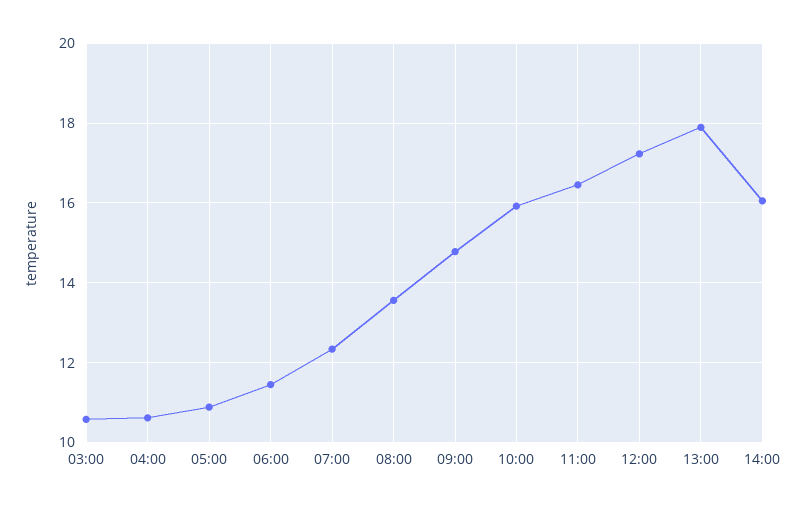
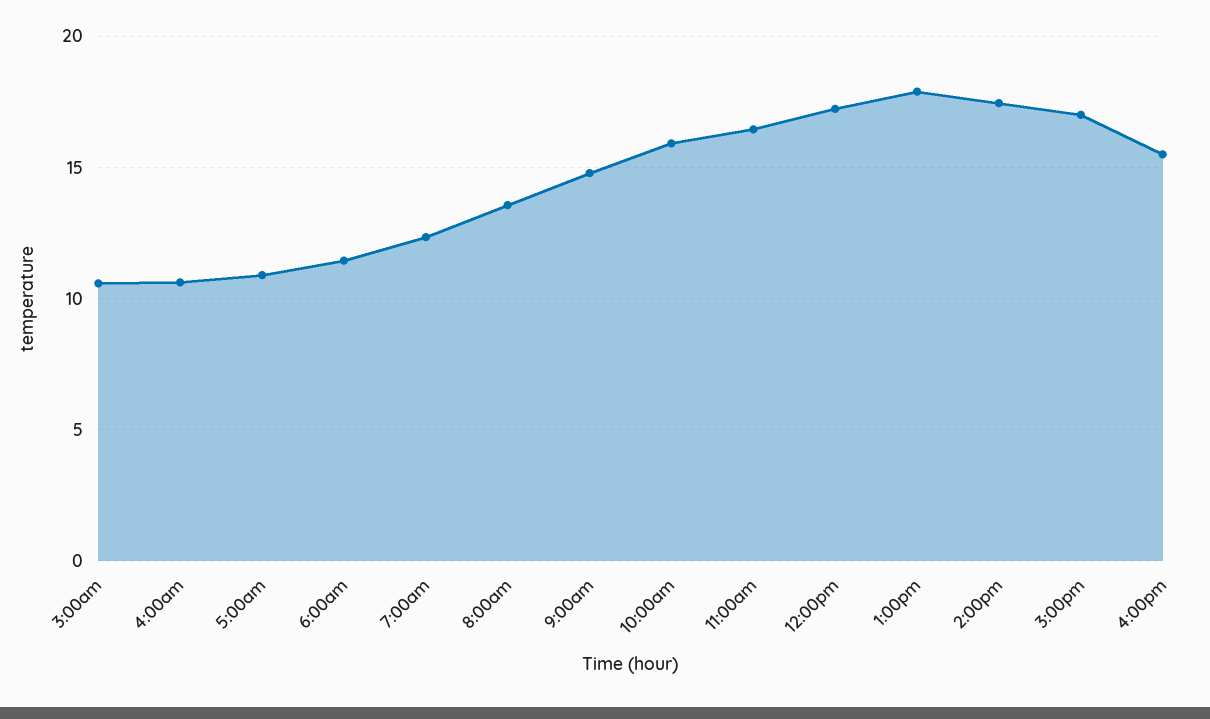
14:00: 16 -> 17.5
3:00pm: none -> 17
4:00pm: none -> 15.5

